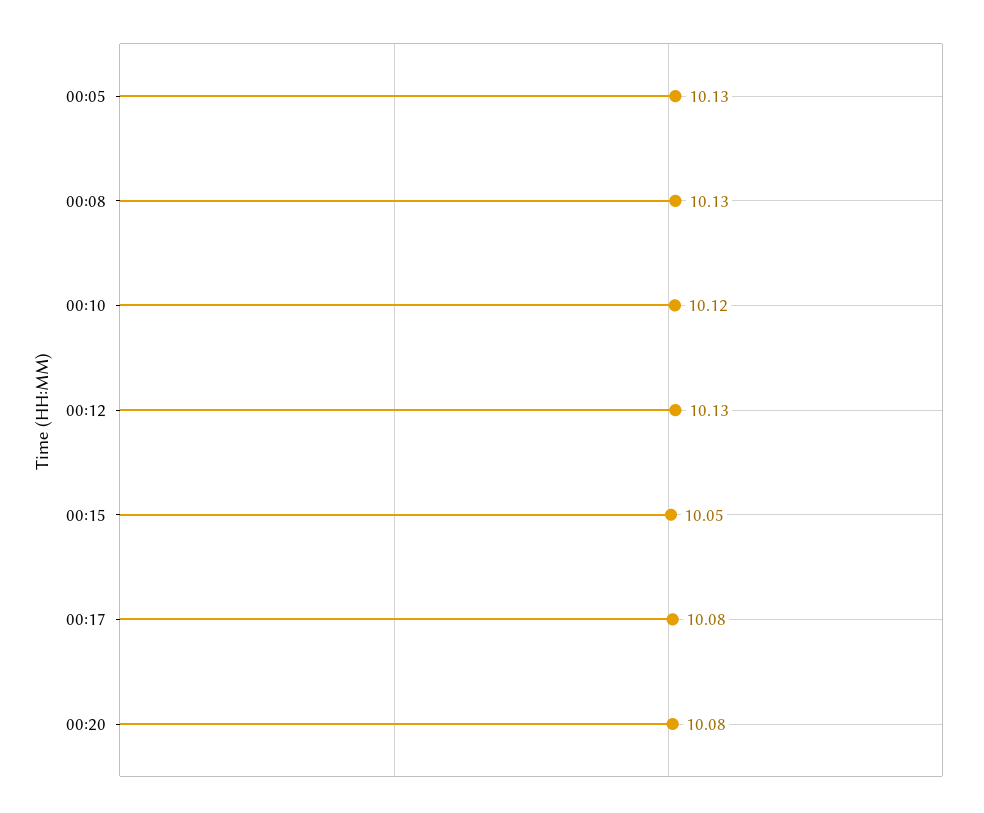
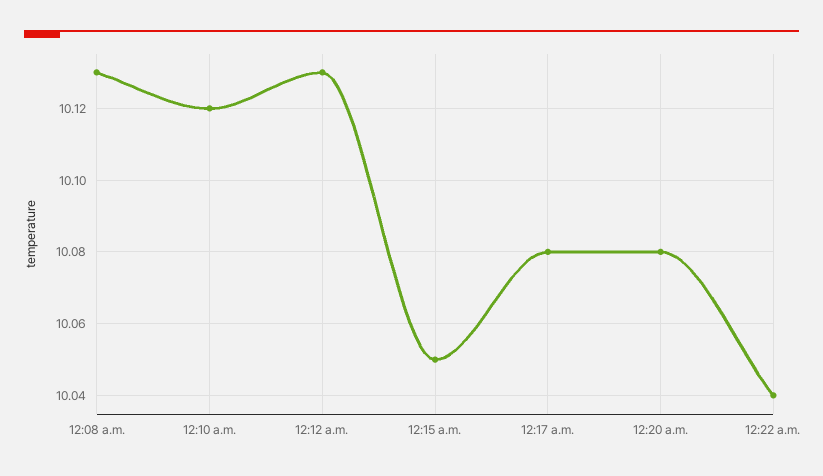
00:05: 10.13 -> none
12:22 a.m.: none -> 10.04

